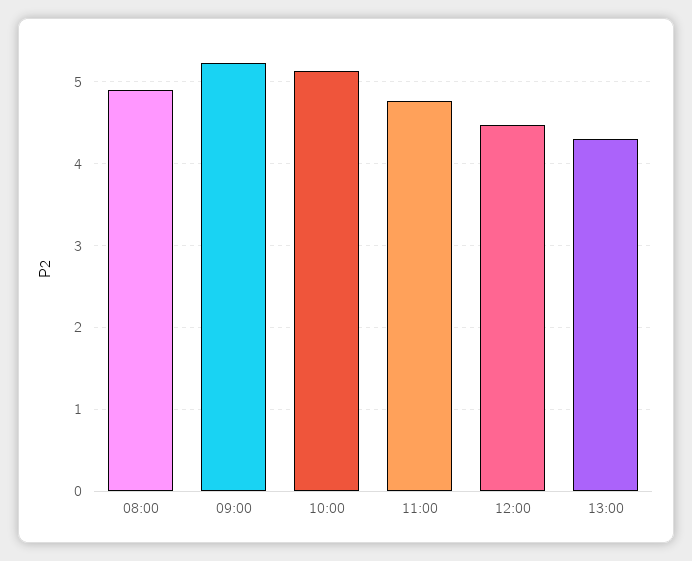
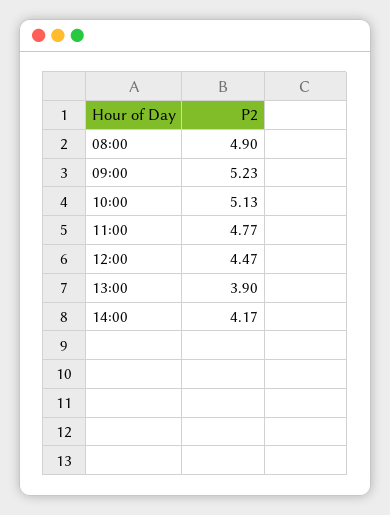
13:00: 4.3 -> 3.9
14:00: none -> 4.17

